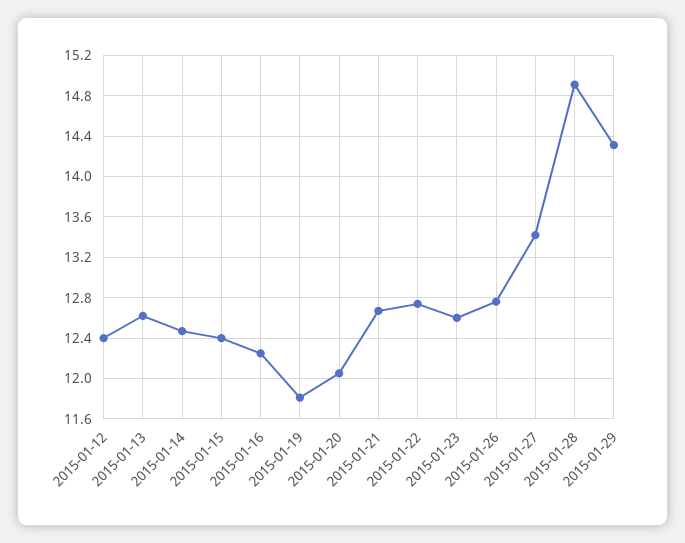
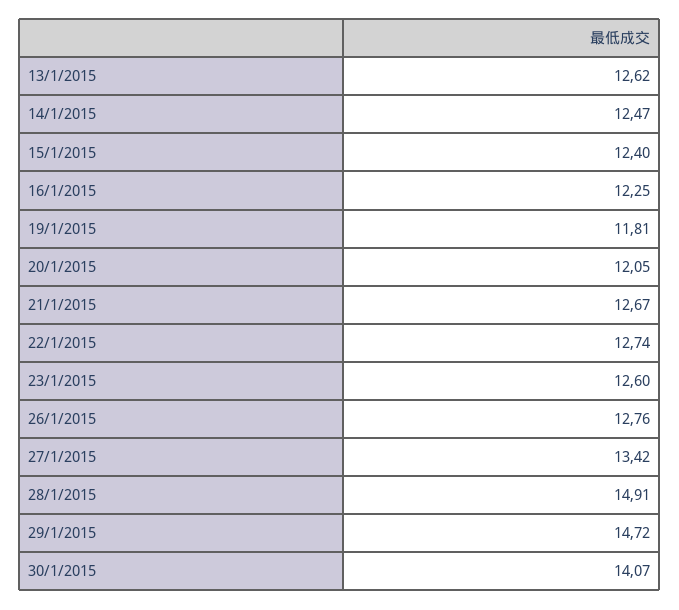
2015-01-12: 12.4 -> none
2015-01-29: 14.3 -> 14.72
30/1/2015: none -> 14.07

